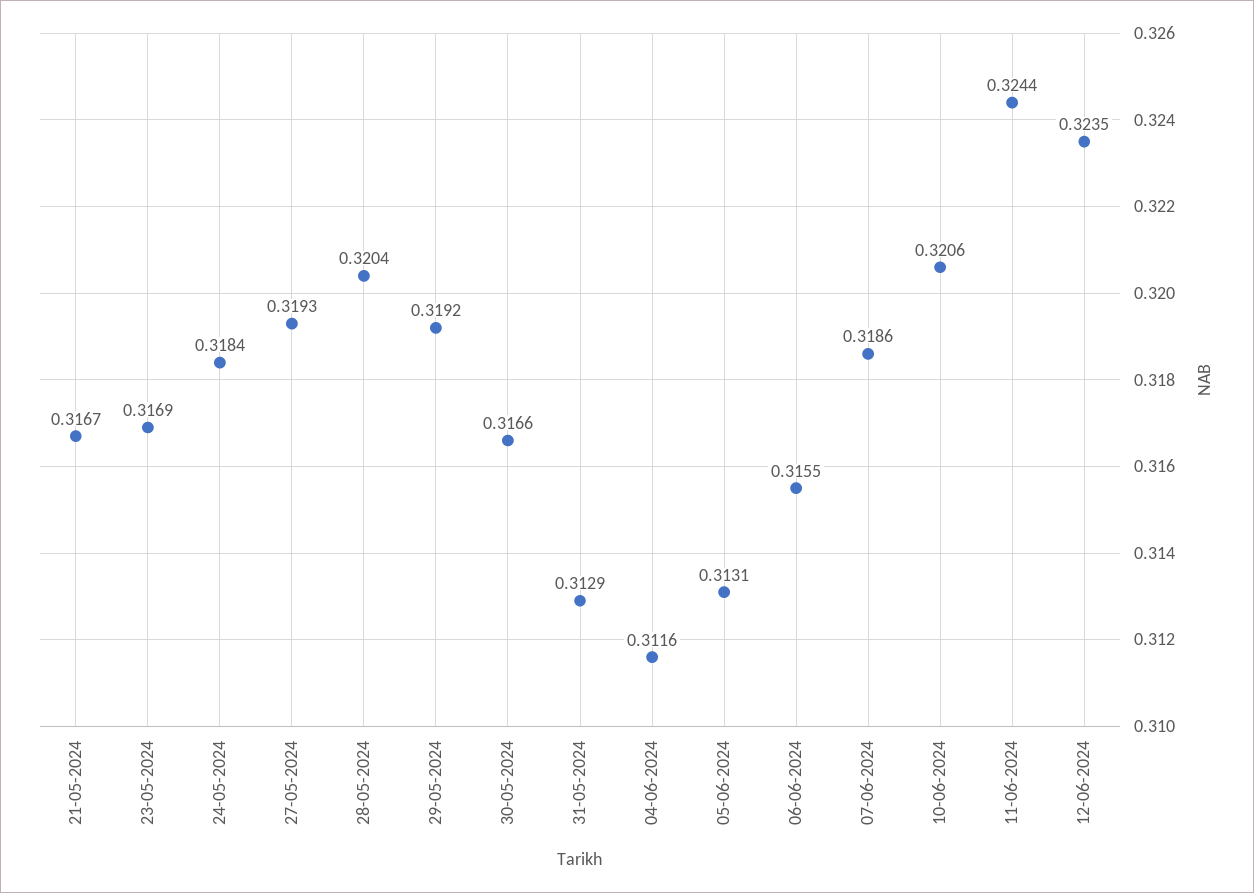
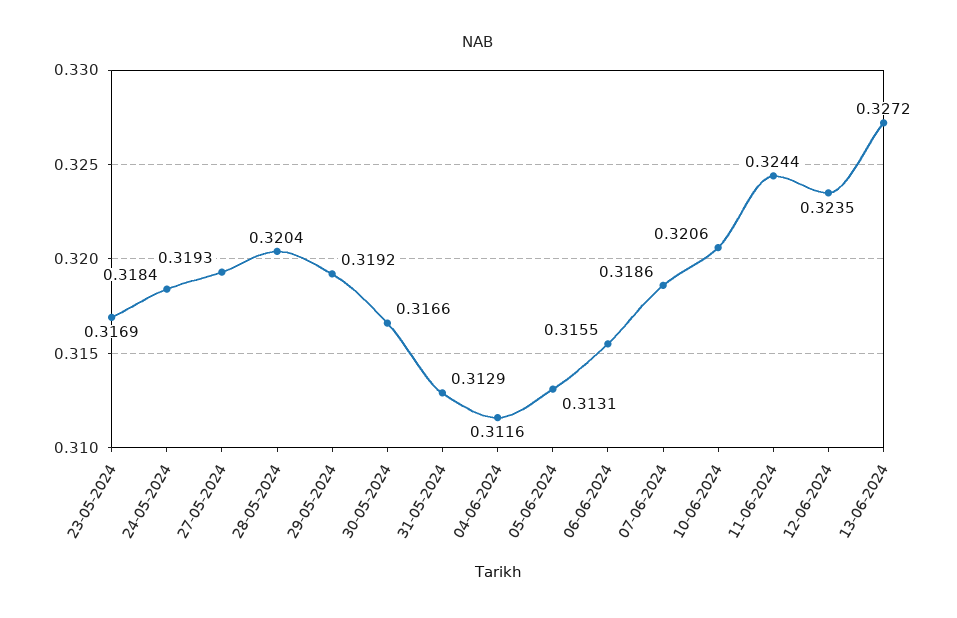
21-05-2024: 0.3167 -> none
13-06-2024: none -> 0.3272

